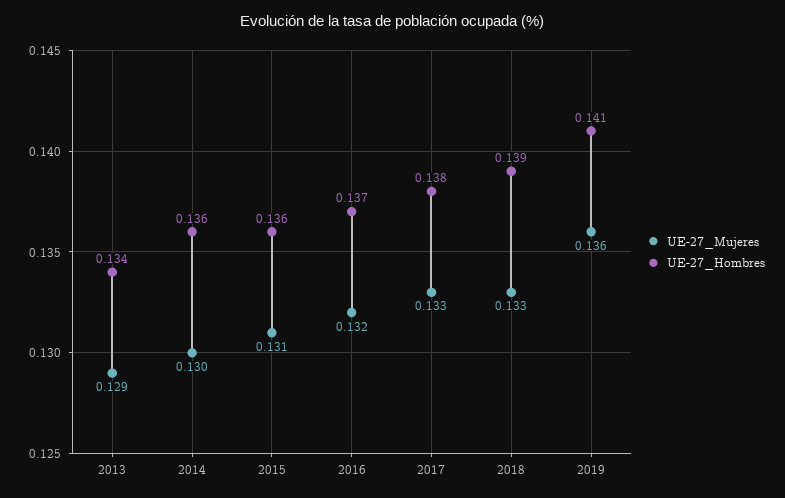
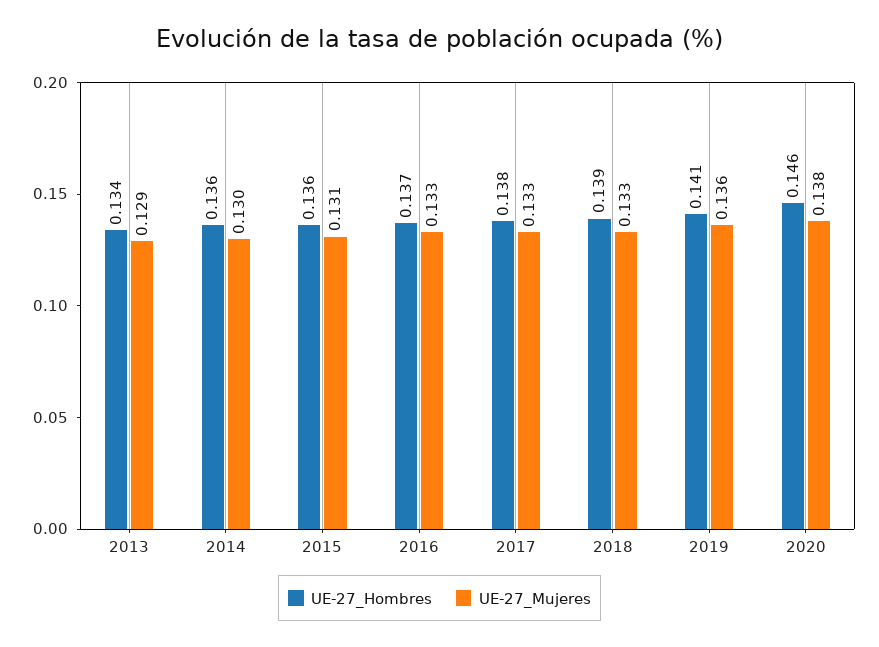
UE-27_Mujeres, 2016: 0.132 -> 0.133
UE-27_Hombres, 2020: none -> 0.146
UE-27_Mujeres, 2020: none -> 0.138

